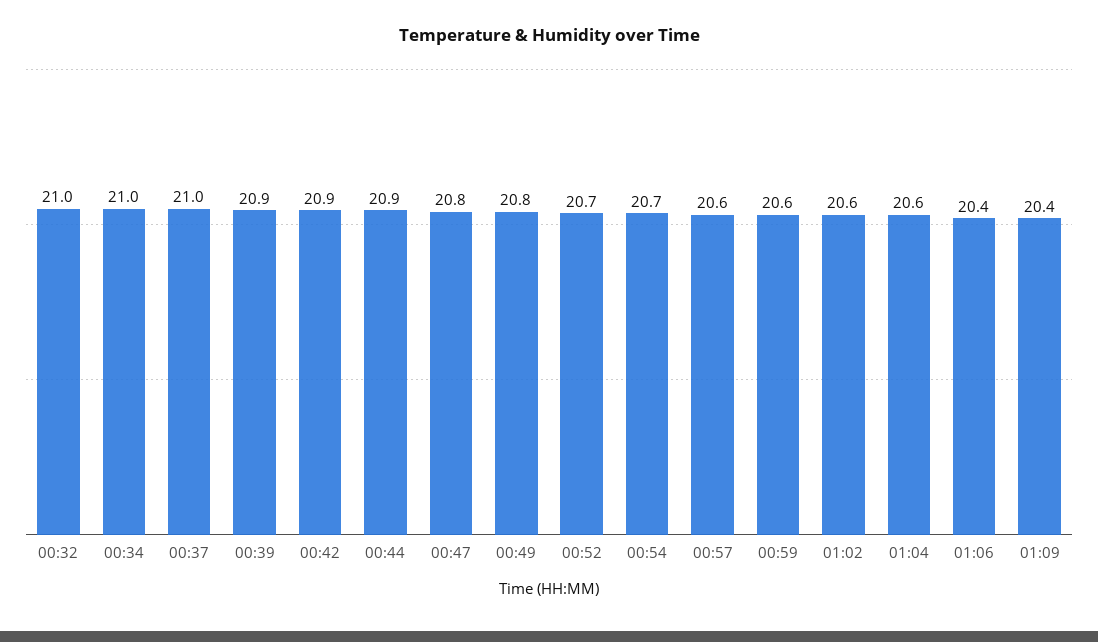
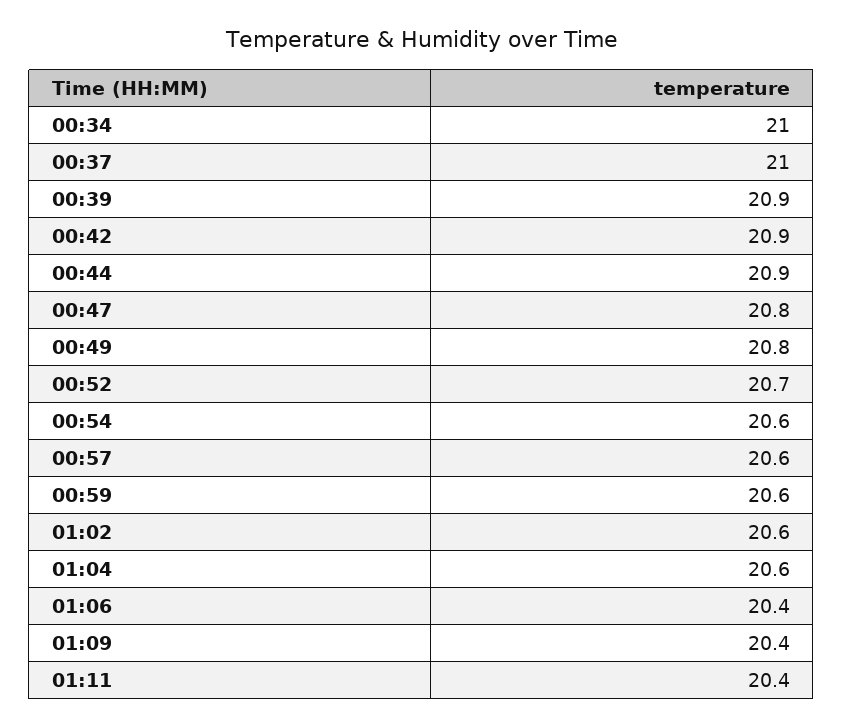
00:32: 21 -> none
00:54: 20.7 -> 20.6
01:11: none -> 20.4

